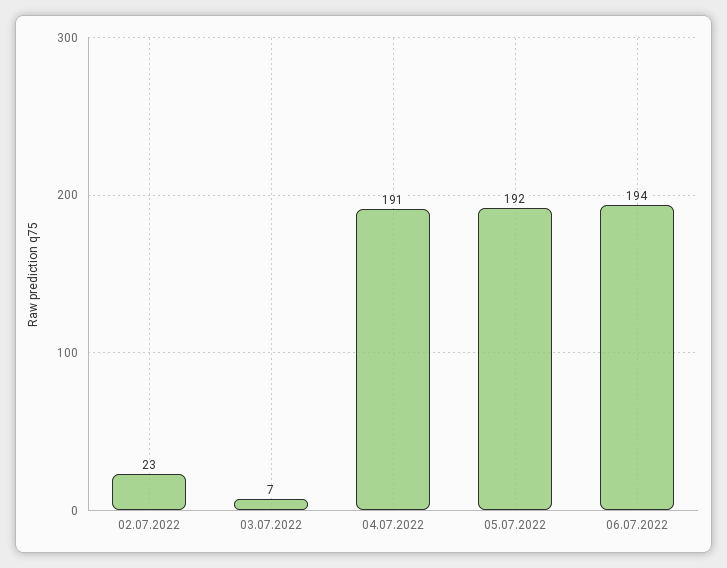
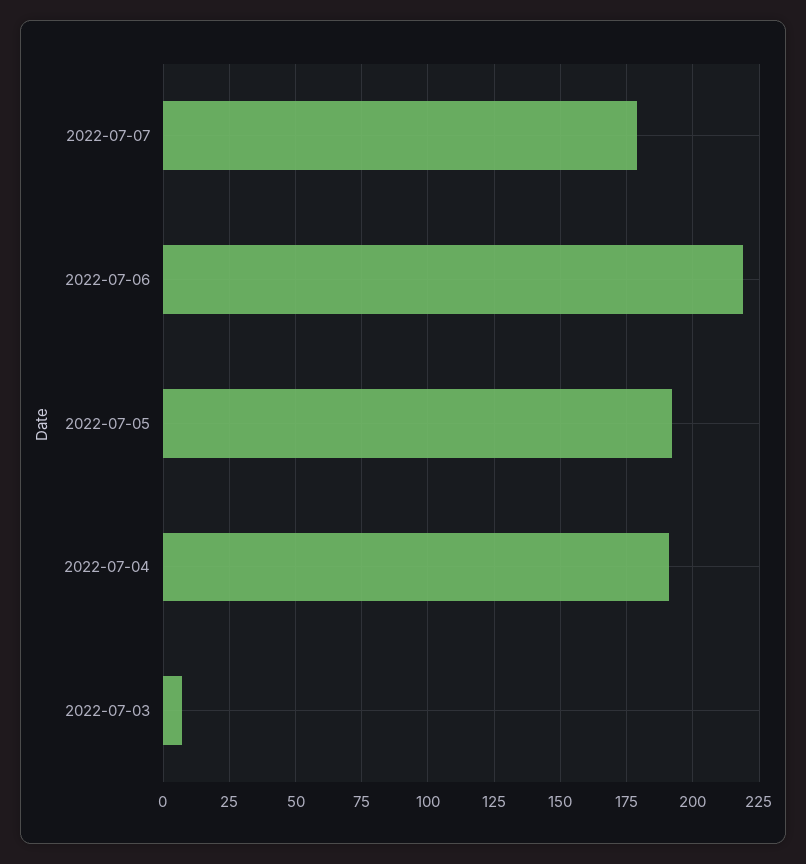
02.07.2022: 23 -> none
06.07.2022: 194 -> 220
2022-07-07: none -> 180

